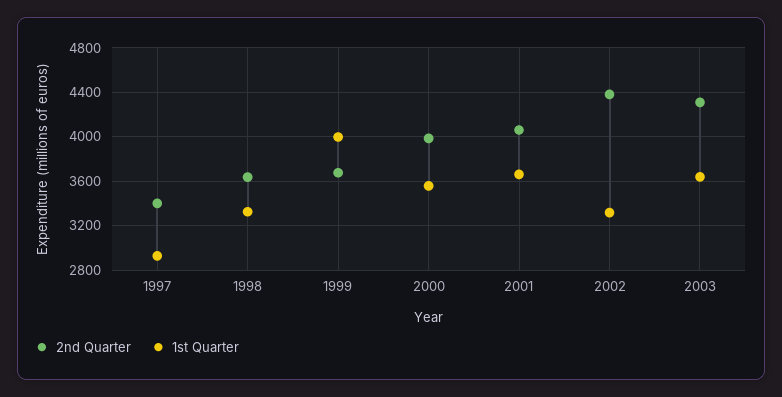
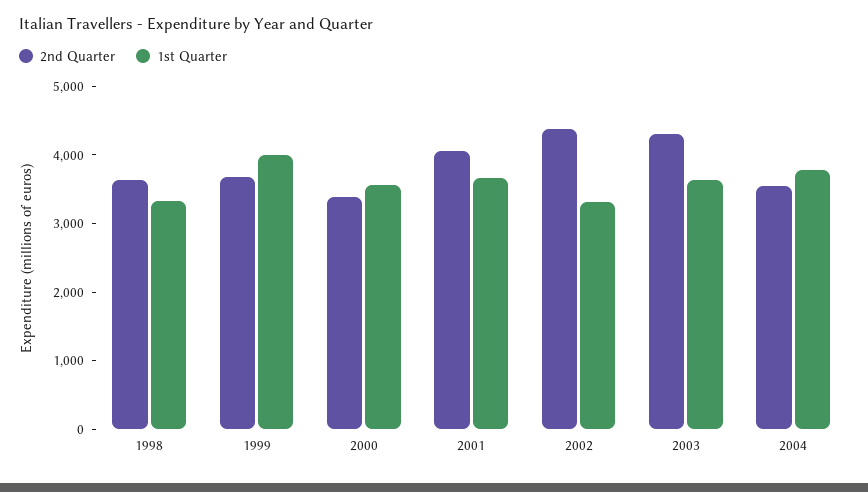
2nd Quarter, 1997: 3400 -> none
1st Quarter, 1997: 2900 -> none
2nd Quarter, 2000: 4000 -> 3400
2nd Quarter, 2004: none -> 3600
1st Quarter, 2004: none -> 3800

